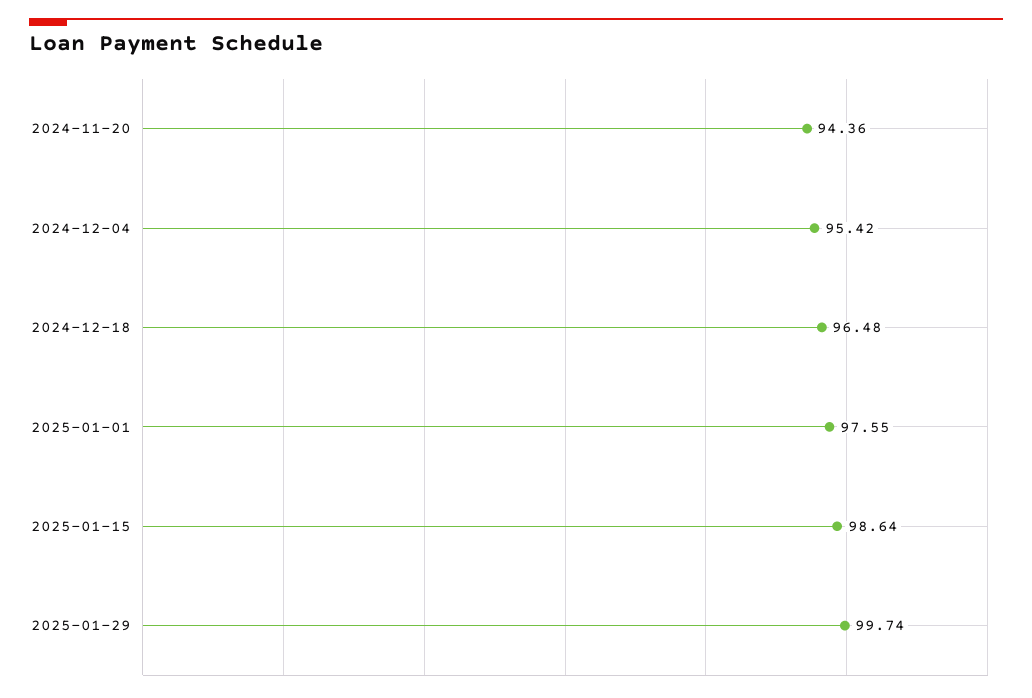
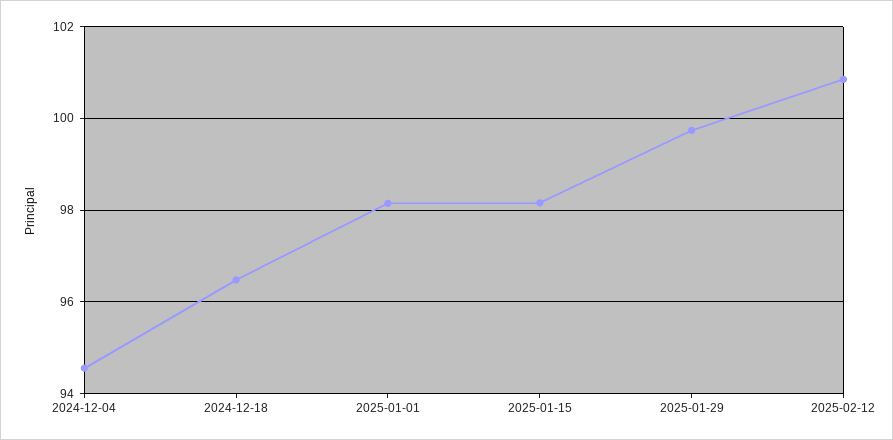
2024-11-20: 94.36 -> none
2024-12-04: 95.42 -> 94.6
2025-01-01: 97.55 -> 98.2
2025-01-15: 98.64 -> 98.2
2025-02-12: none -> 100.8

